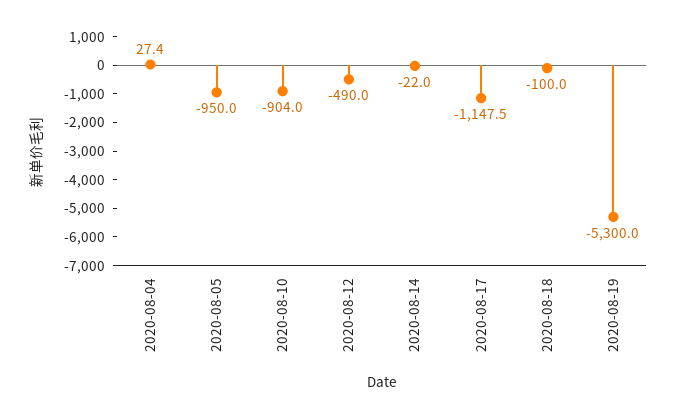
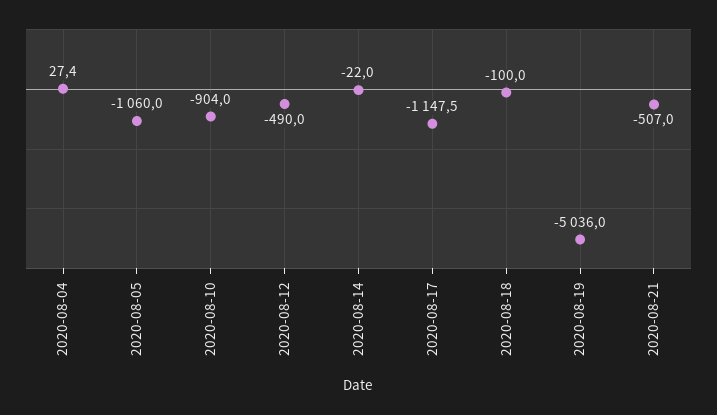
2020-08-05: -950 -> -1060
2020-08-19: -5300 -> -5036
2020-08-21: none -> -507

